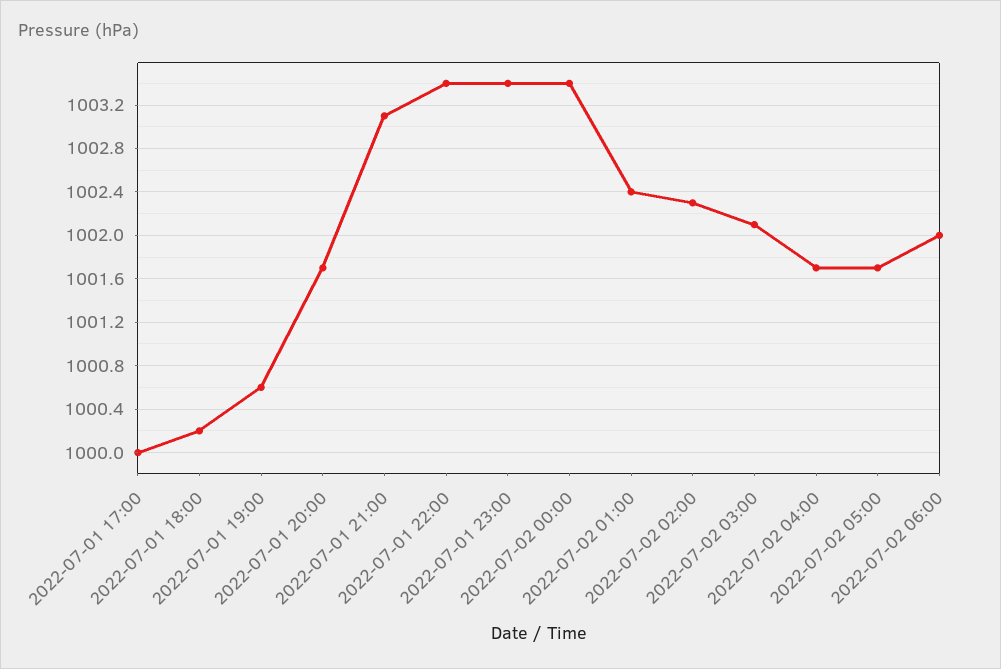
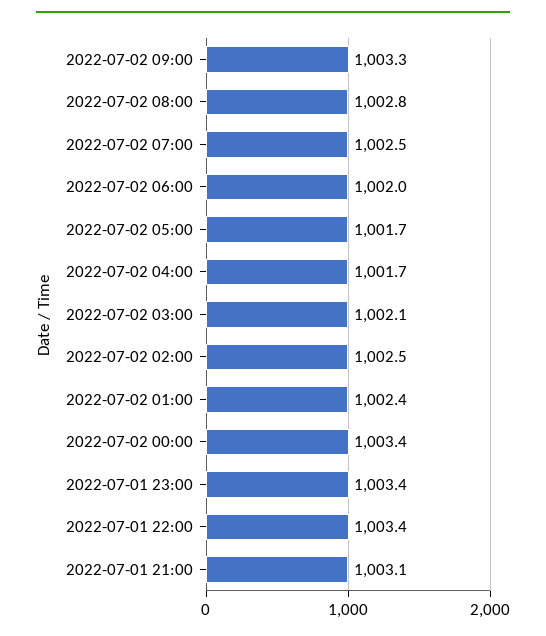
2022-07-01 17:00: 1000 -> none
2022-07-01 18:00: 1000.2 -> none
2022-07-01 19:00: 1000.6 -> none
2022-07-01 20:00: 1001.7 -> none
2022-07-02 02:00: 1002.3 -> 1002.5
2022-07-02 09:00: none -> 1003.3
2022-07-02 08:00: none -> 1002.8
2022-07-02 07:00: none -> 1002.5

